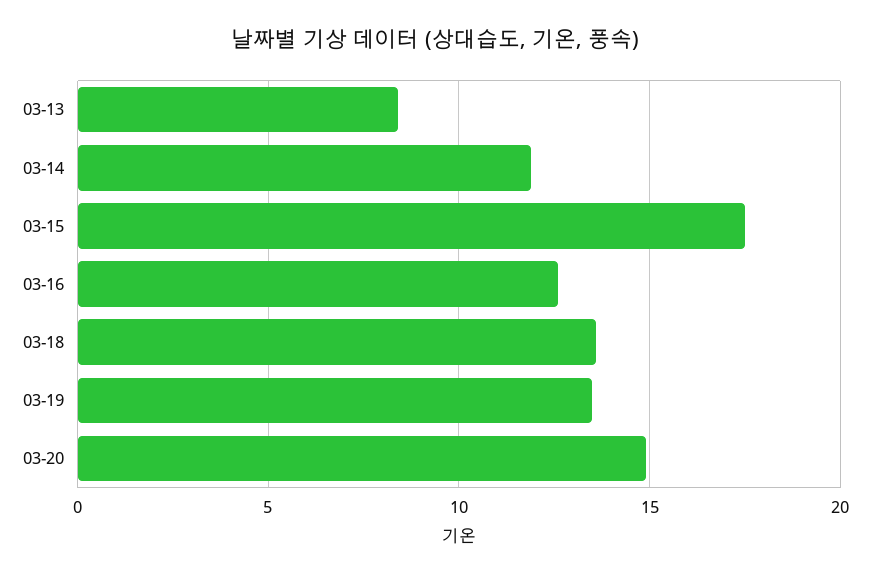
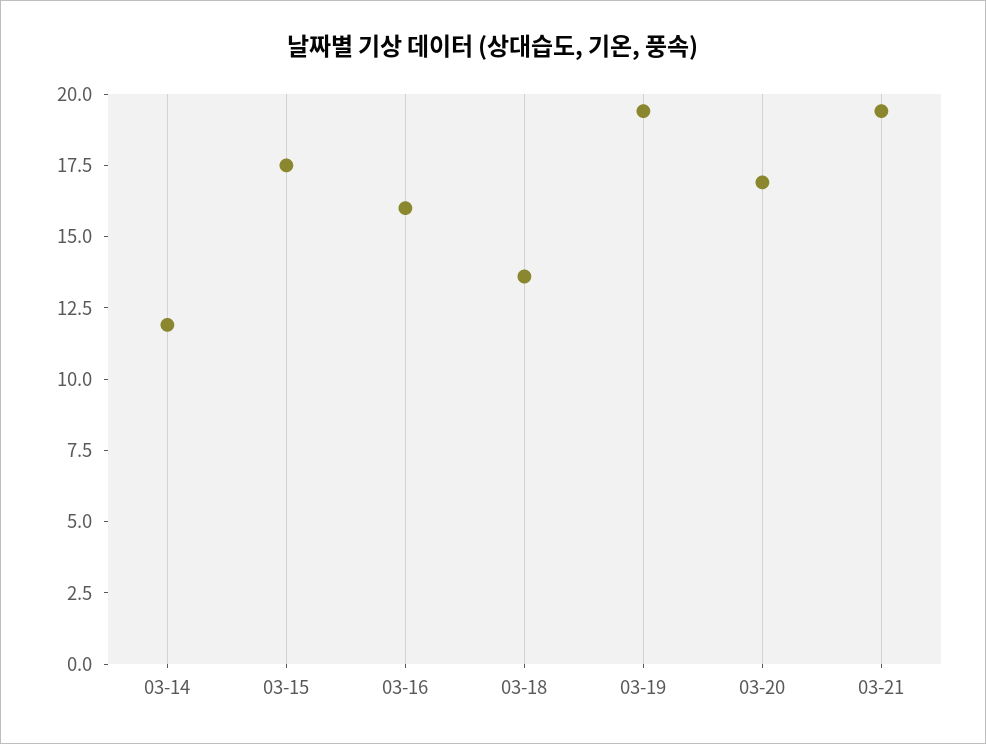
03-13: 8.5 -> none
03-16: 12.5 -> 16
03-19: 13.5 -> 19.5
03-20: 15 -> 17
03-21: none -> 19.5

